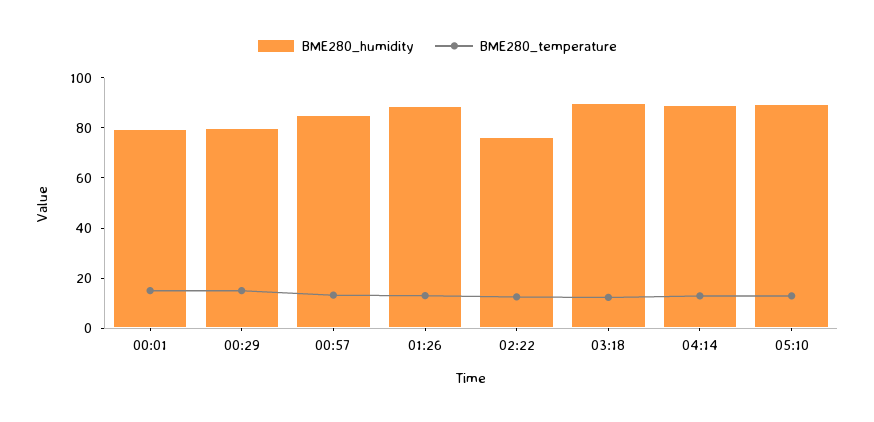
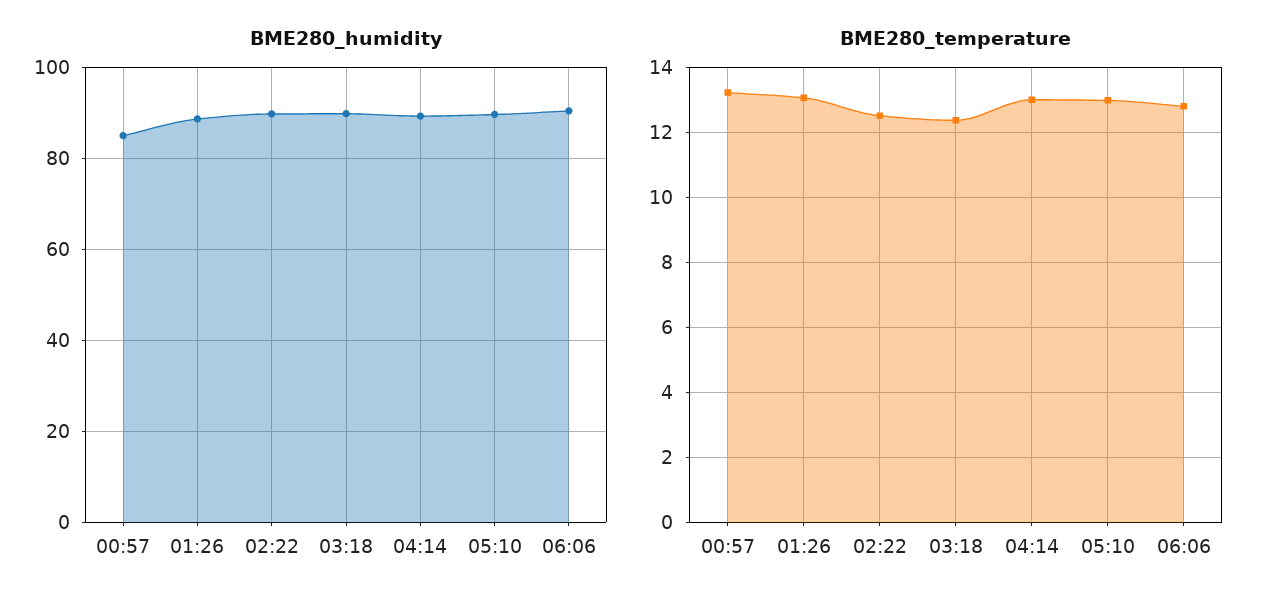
BME280_humidity, 00:01: 80 -> none
BME280_temperature, 00:01: 15 -> none
BME280_humidity, 00:29: 80 -> none
BME280_temperature, 00:29: 15 -> none
BME280_humidity, 02:22: 75 -> 90
BME280_humidity, 06:06: none -> 90
BME280_temperature, 06:06: none -> 12.8

